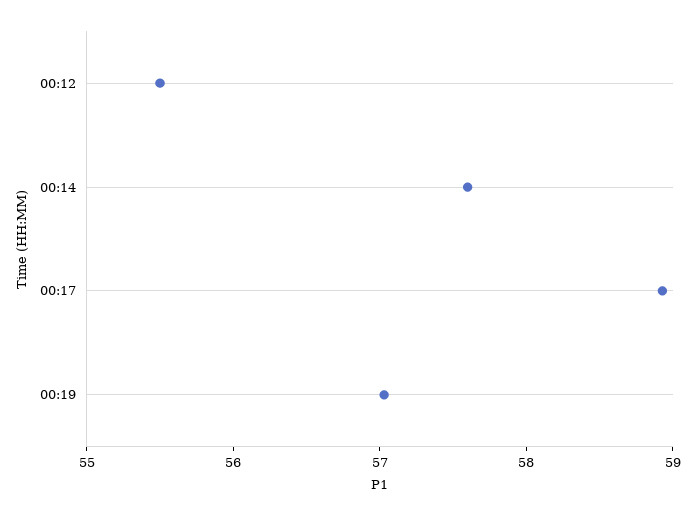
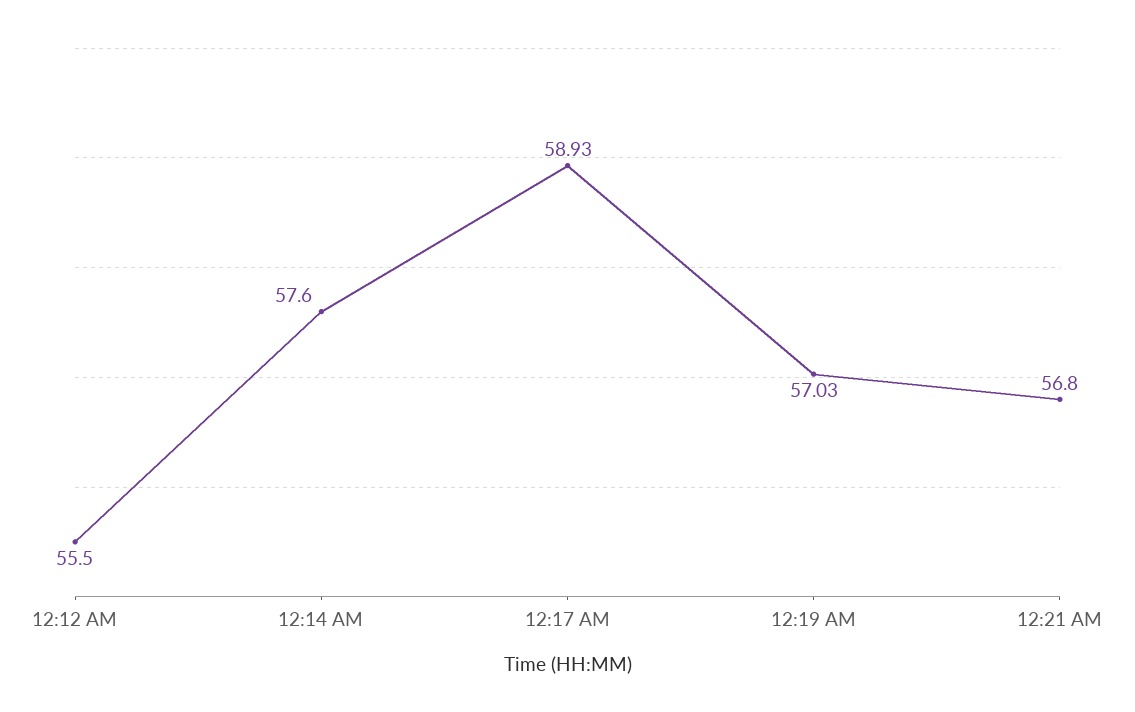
12:21 AM: none -> 56.8

